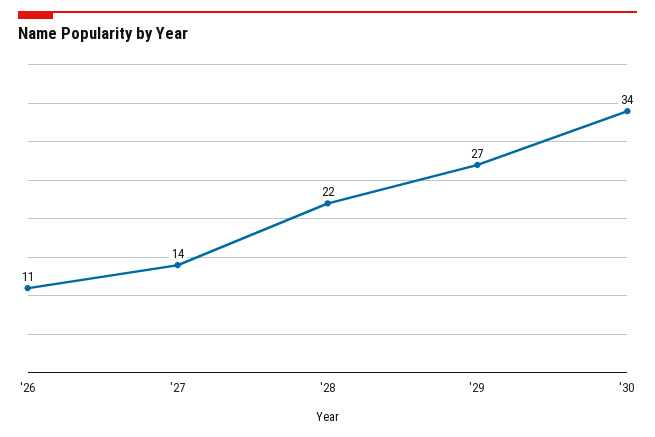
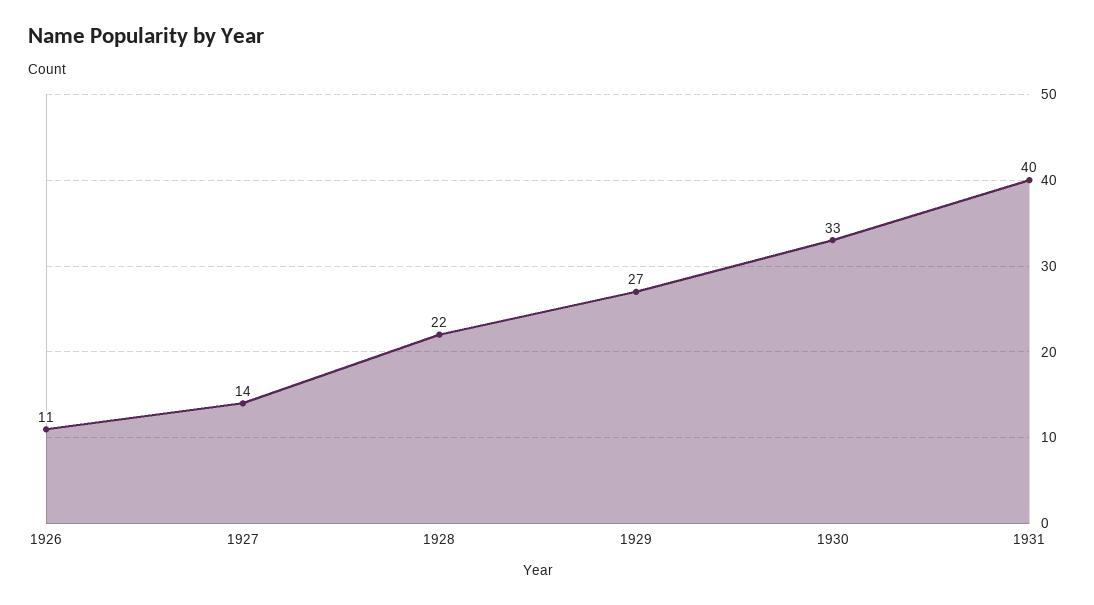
'30: 34 -> 33
1931: none -> 40

